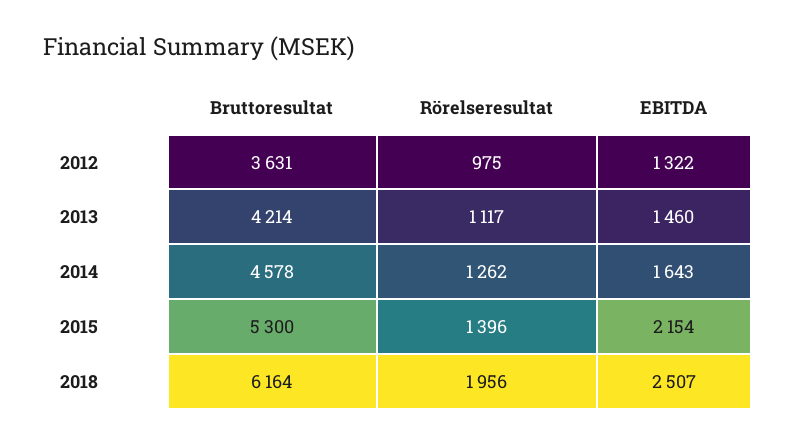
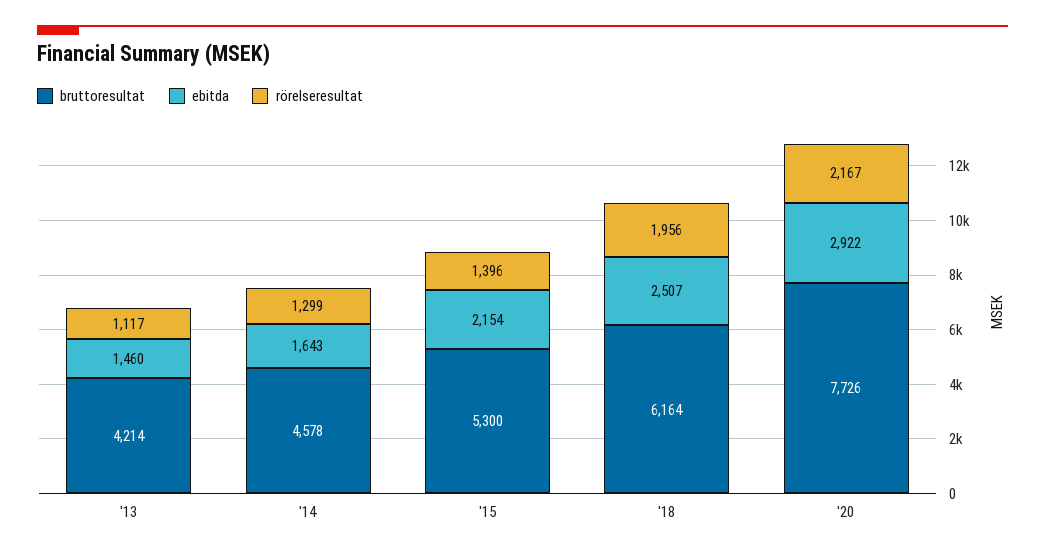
Bruttoresultat, 2012: 3631 -> none
Rörelseresultat, 2012: 975 -> none
EBITDA, 2012: 1322 -> none
Rörelseresultat, 2014: 1262 -> 1299
Bruttoresultat, '20: none -> 7726
EBITDA, '20: none -> 2922
Rörelseresultat, '20: none -> 2167

